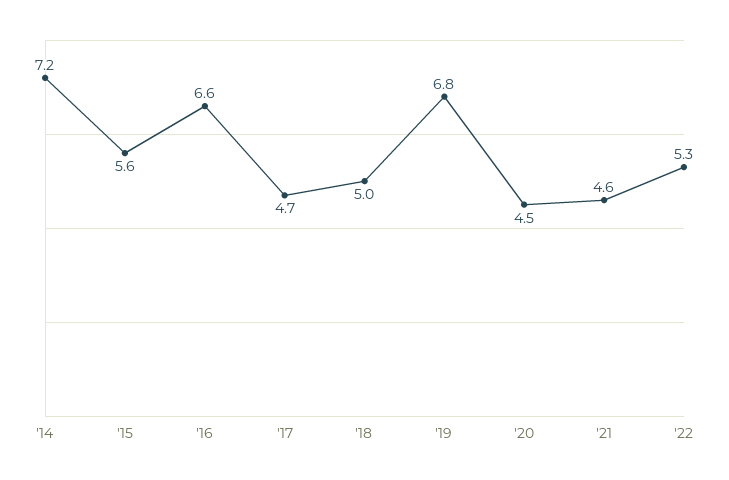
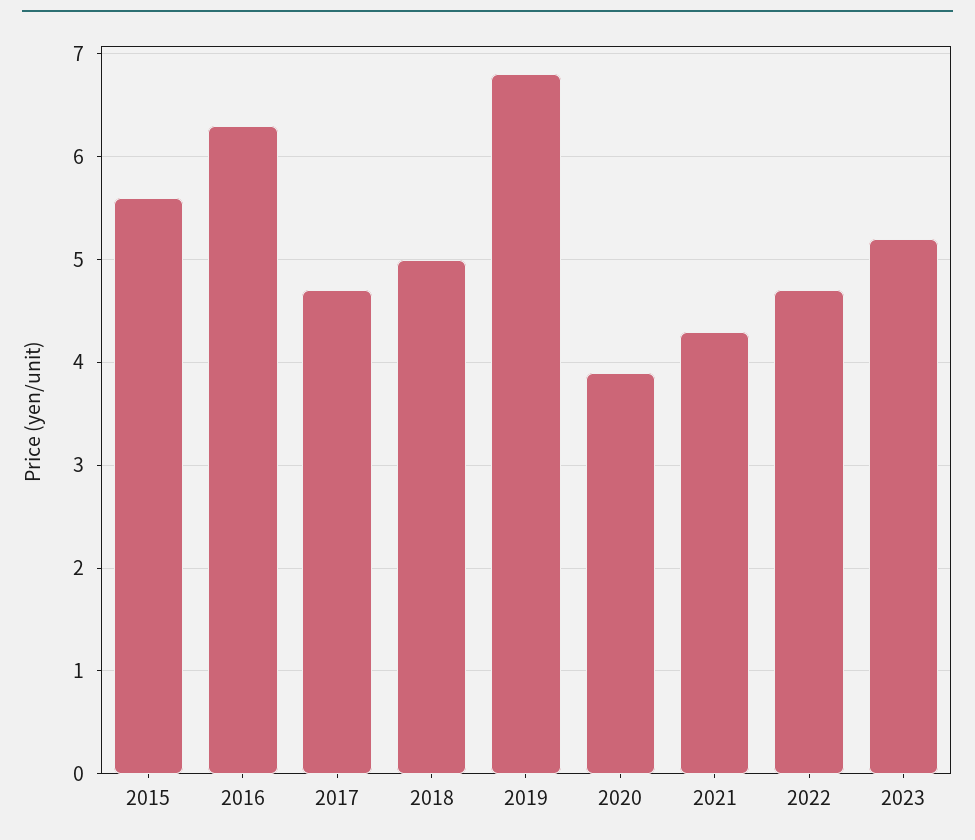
'14: 7.2 -> none
'16: 6.6 -> 6.3
'20: 4.5 -> 3.9
'21: 4.6 -> 4.3
'22: 5.3 -> 4.7
2023: none -> 5.2

